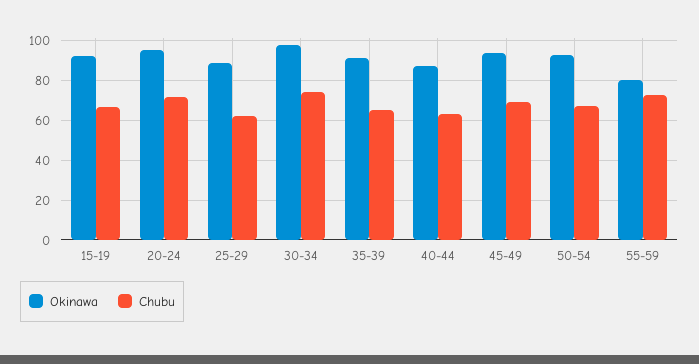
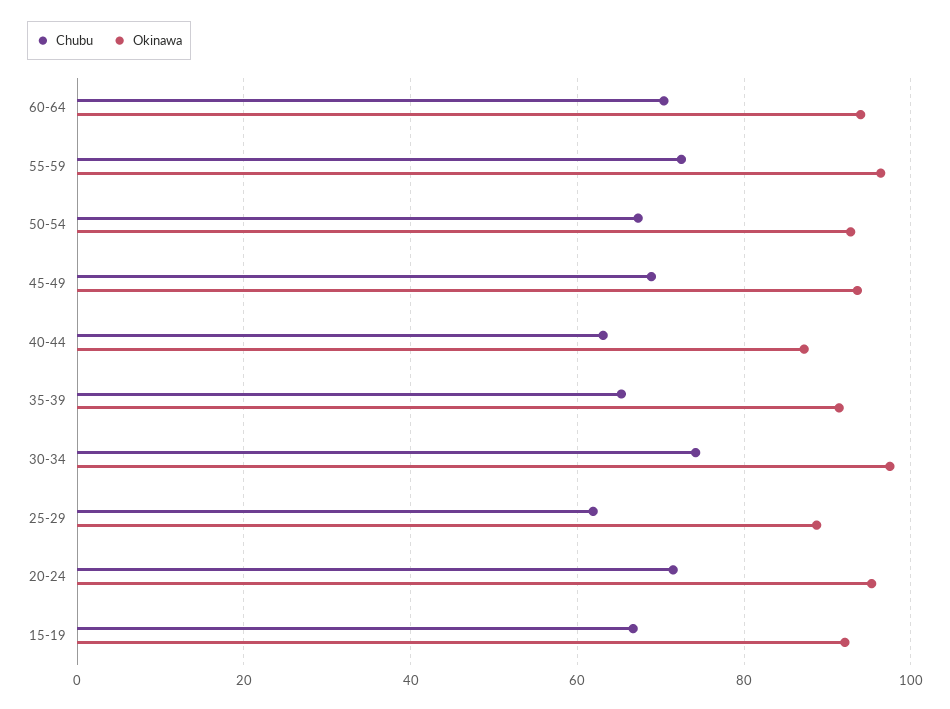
Okinawa, 55-59: 80 -> 96
Chubu, 60-64: none -> 70
Okinawa, 60-64: none -> 94

